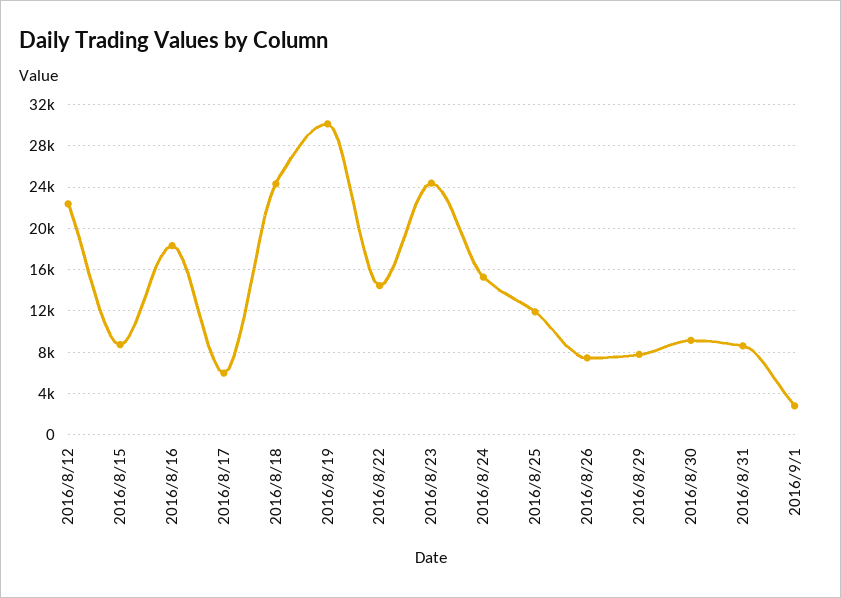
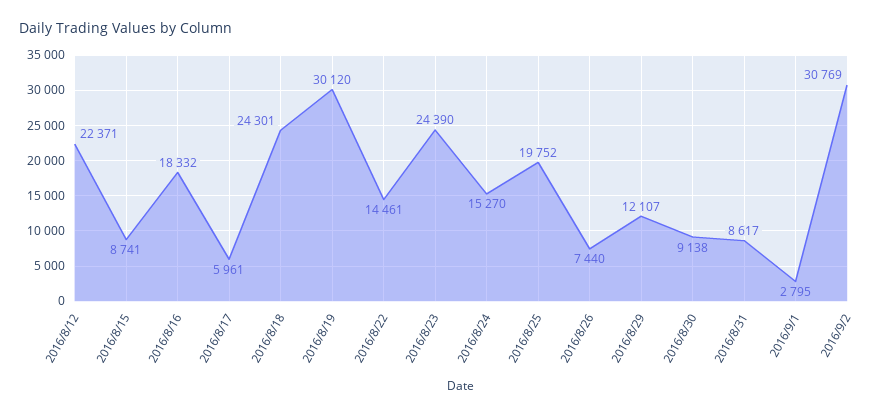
2016/8/25: 12000 -> 19752
2016/8/29: 8000 -> 12107
2016/9/2: none -> 30769

